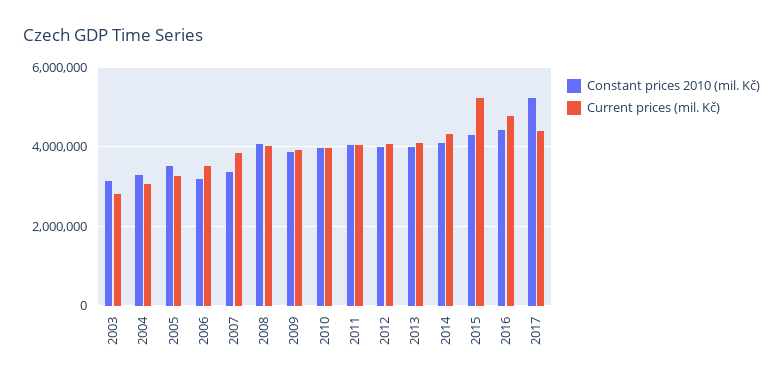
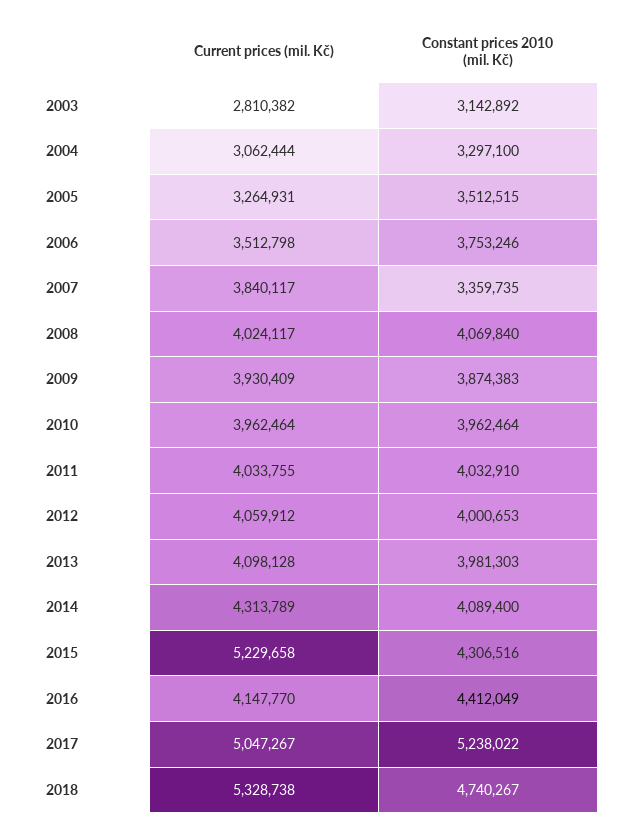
Constant prices 2010 (mil. Kč), 2006: 3200000 -> 3753246
Current prices (mil. Kč), 2016: 4800000 -> 4147770
Current prices (mil. Kč), 2017: 4400000 -> 5047267
Current prices (mil. Kč), 2018: none -> 5328738
Constant prices 2010 (mil. Kč), 2018: none -> 4740267

